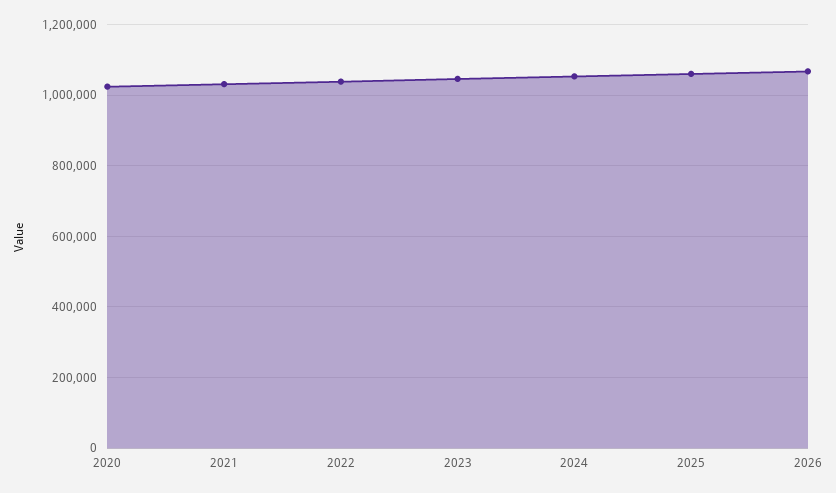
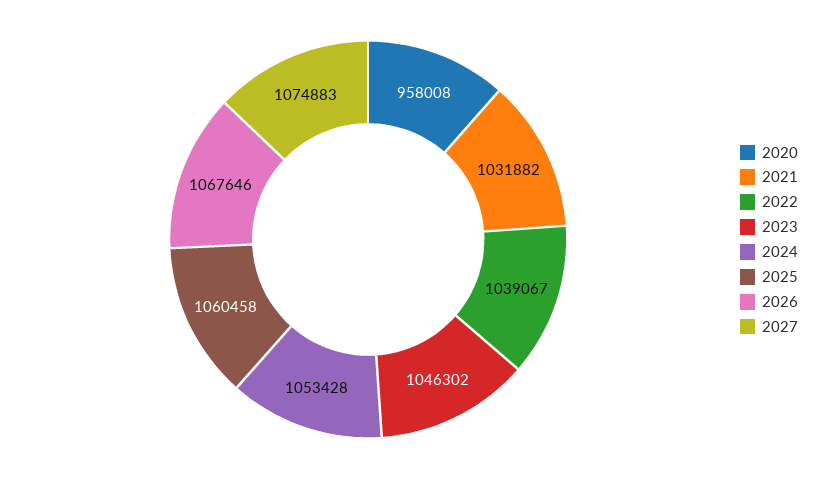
2020: 1020000 -> 958008
2027: none -> 1074883

